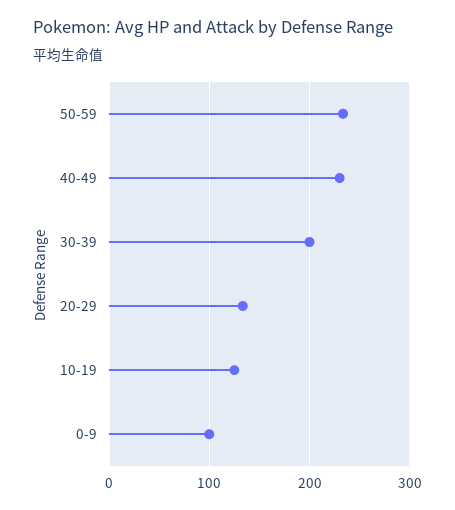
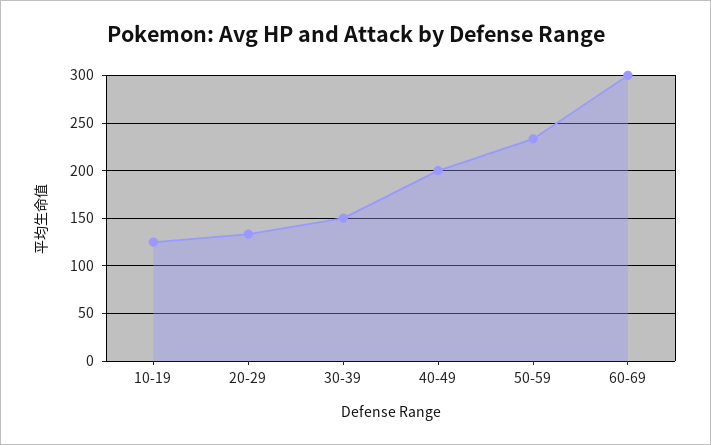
40-49: 230 -> 200
30-39: 200 -> 150
0-9: 100 -> none
60-69: none -> 300

